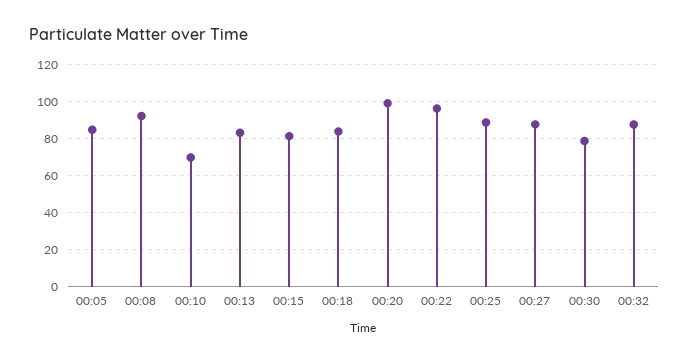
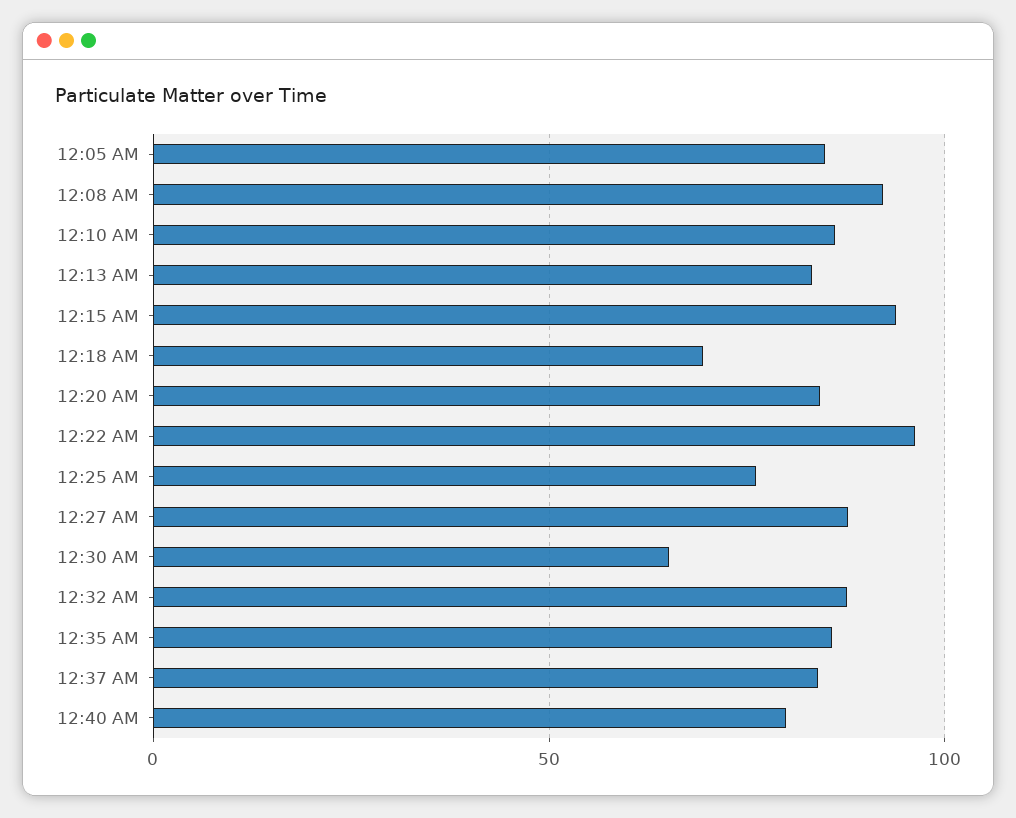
00:10: 70 -> 85
00:15: 80 -> 95
00:18: 85 -> 70
00:20: 100 -> 85
00:25: 90 -> 75
00:30: 80 -> 65
12:35 AM: none -> 85
12:37 AM: none -> 85
12:40 AM: none -> 80

